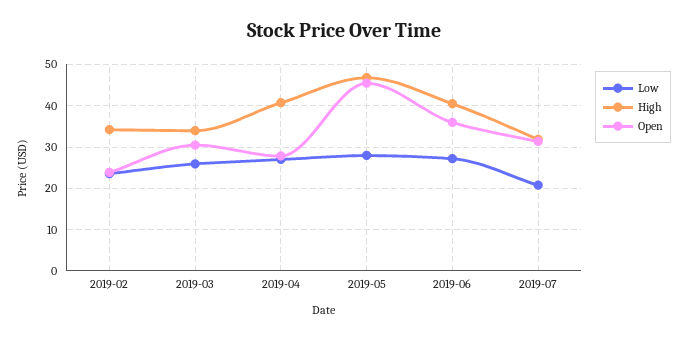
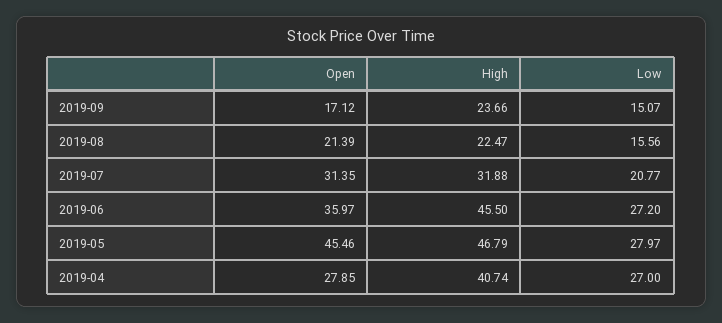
Low, 2019-02: 24 -> none
High, 2019-02: 34 -> none
Open, 2019-02: 24 -> none
Low, 2019-03: 26 -> none
High, 2019-03: 34 -> none
Open, 2019-03: 30 -> none
High, 2019-06: 40 -> 45.5
Open, 2019-09: none -> 17.12
High, 2019-09: none -> 23.66
Low, 2019-09: none -> 15.07
Open, 2019-08: none -> 21.39
High, 2019-08: none -> 22.47
Low, 2019-08: none -> 15.56

